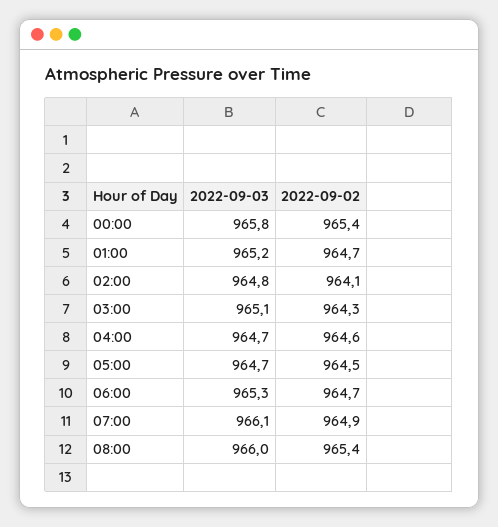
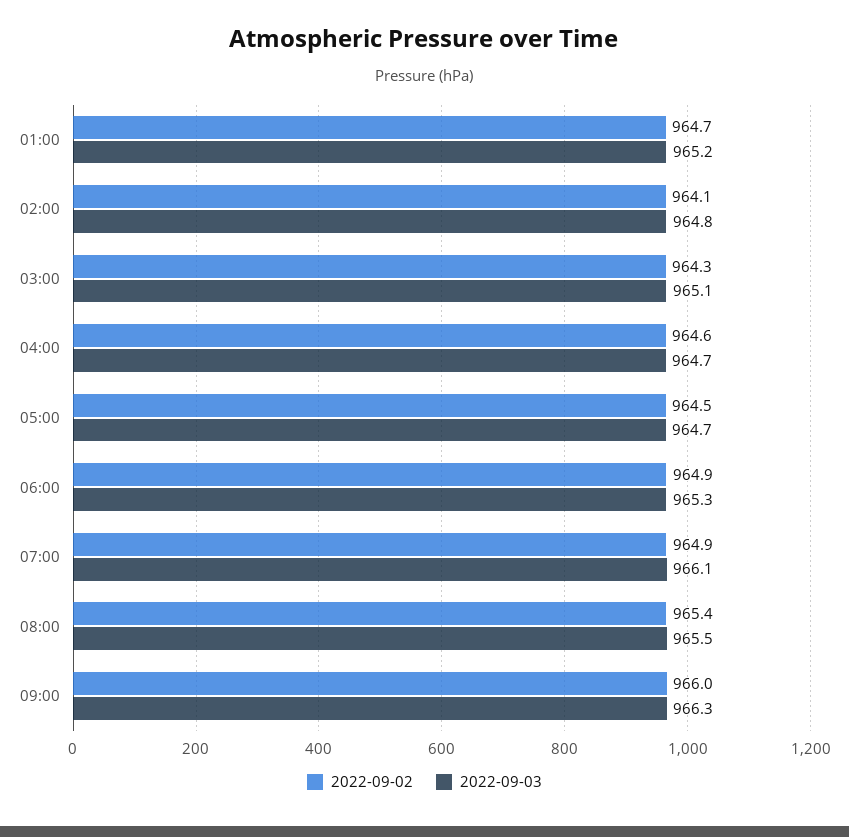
2022-09-03, 00:00: 965.8 -> none
2022-09-02, 00:00: 965.4 -> none
2022-09-02, 06:00: 964.7 -> 964.9
2022-09-03, 08:00: 966 -> 965.5
2022-09-02, 09:00: none -> 966
2022-09-03, 09:00: none -> 966.3

